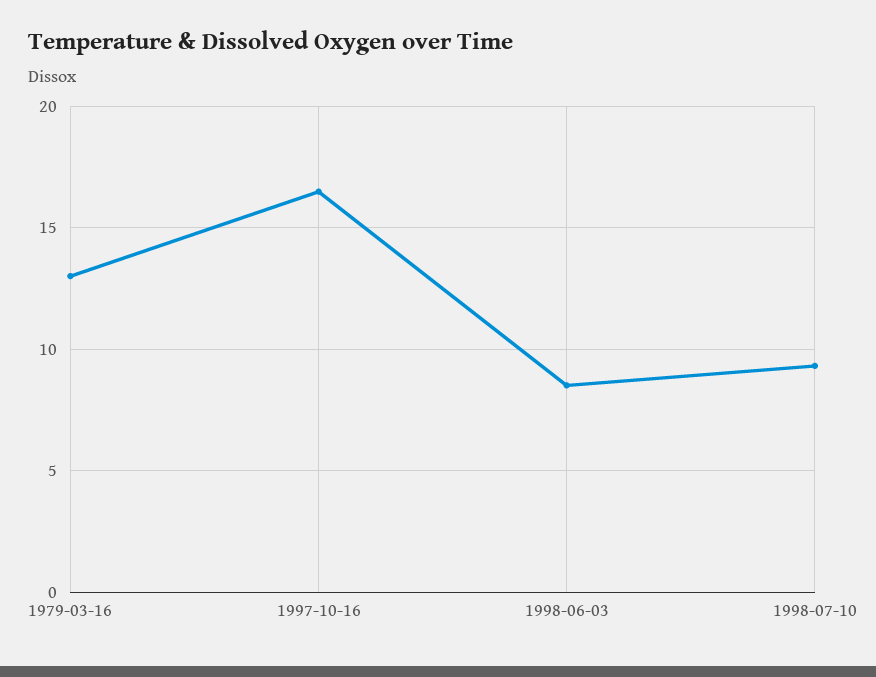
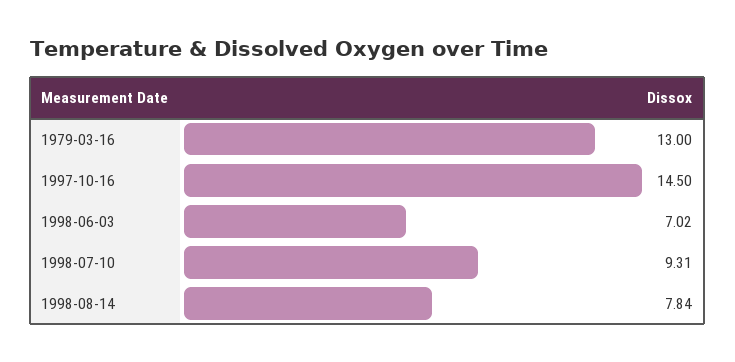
1997-10-16: 16.5 -> 14.5
1998-06-03: 8.5 -> 7.02
1998-08-14: none -> 7.84

